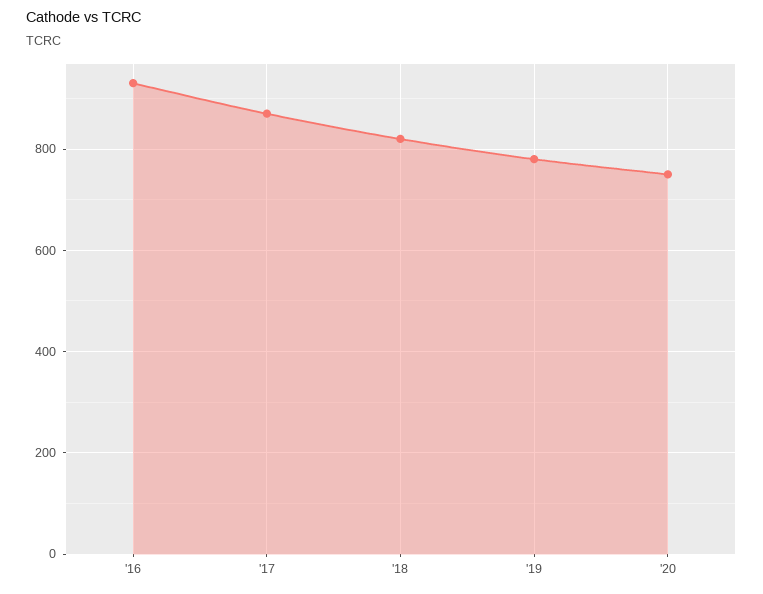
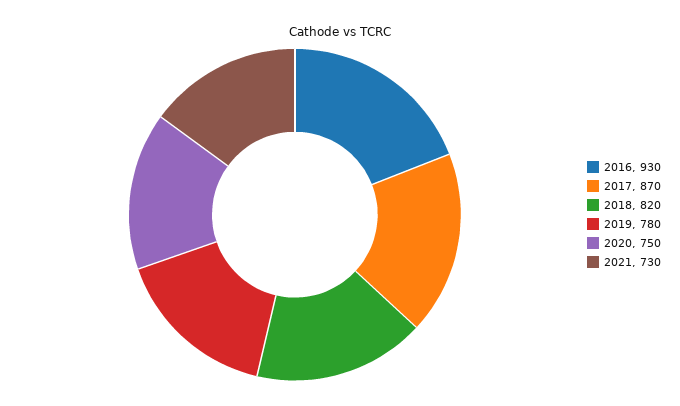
2021: none -> 730

